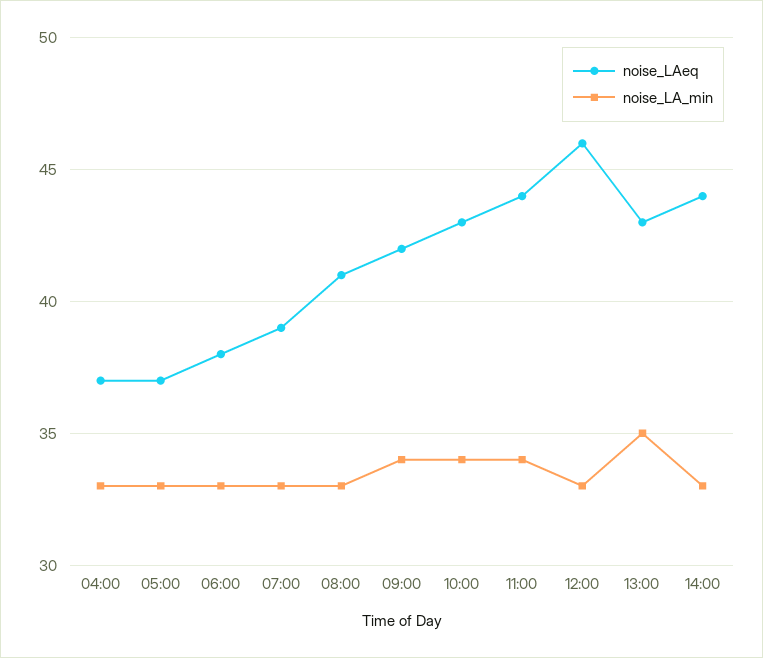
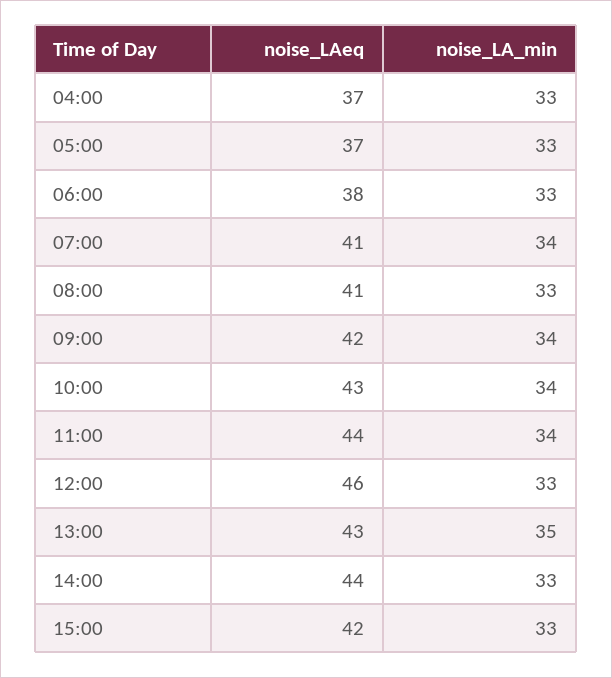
noise_LAeq, 07:00: 39 -> 41
noise_LA_min, 07:00: 33 -> 34
noise_LAeq, 15:00: none -> 42
noise_LA_min, 15:00: none -> 33

